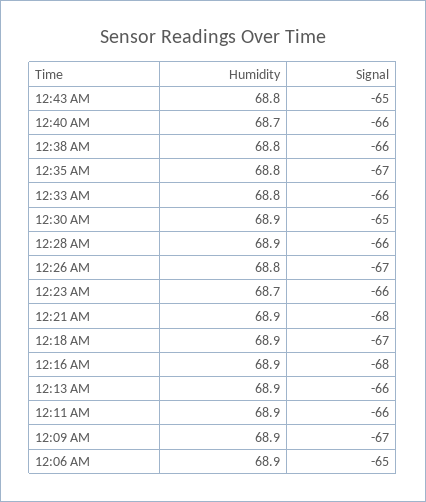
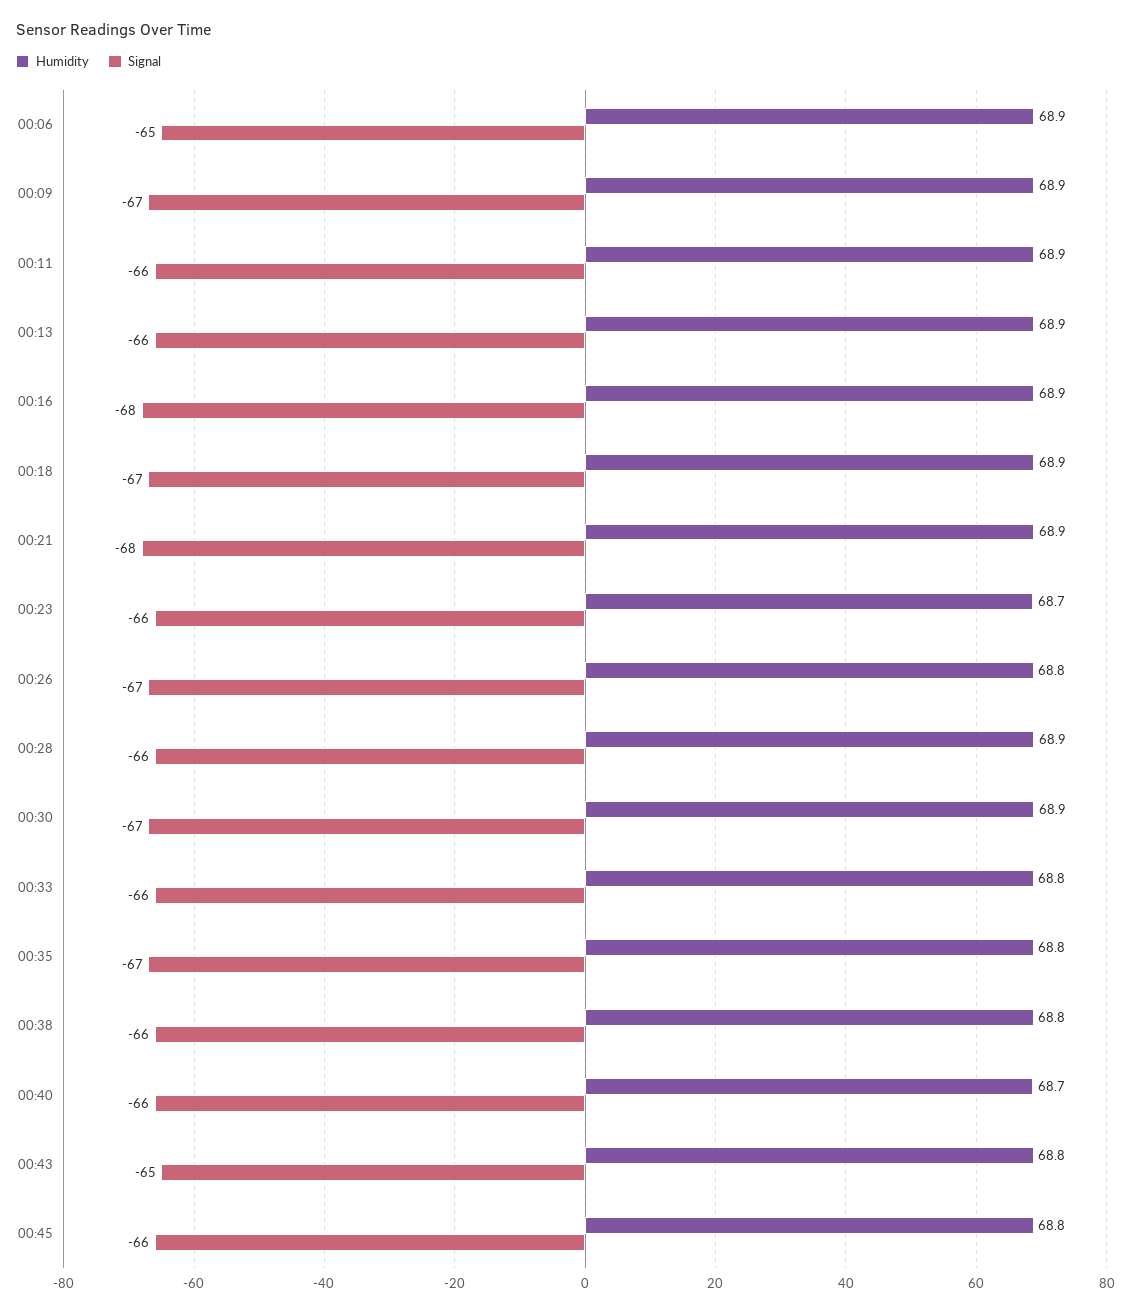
Signal, 12:30 AM: -65 -> -67
Humidity, 00:45: none -> 68.8
Signal, 00:45: none -> -66

